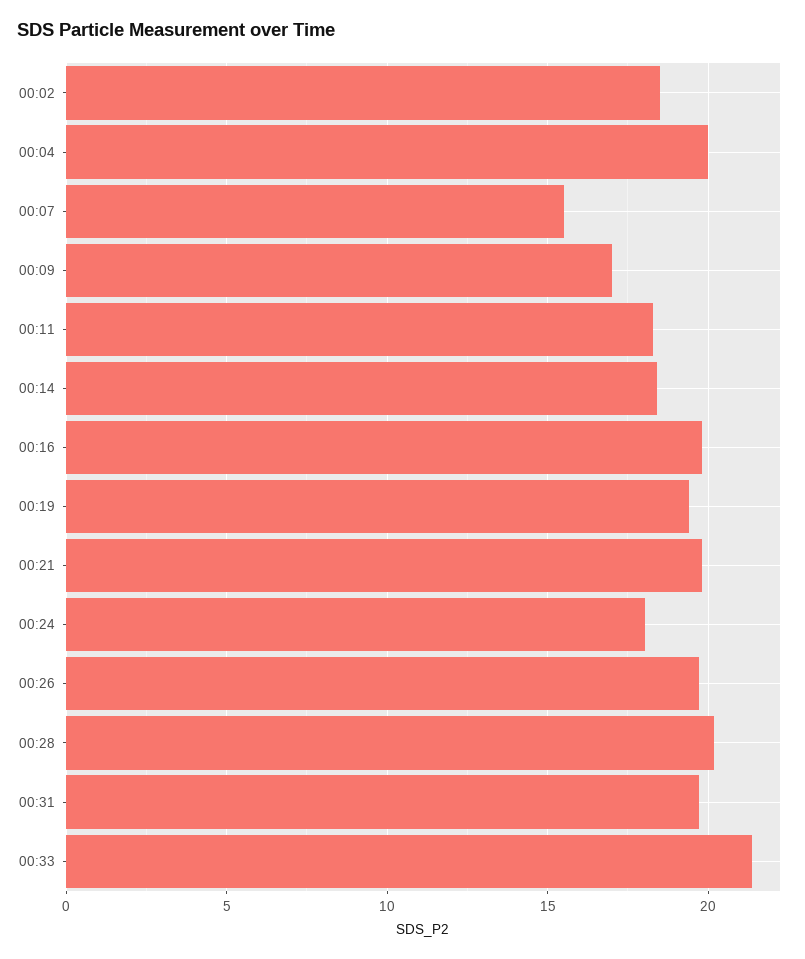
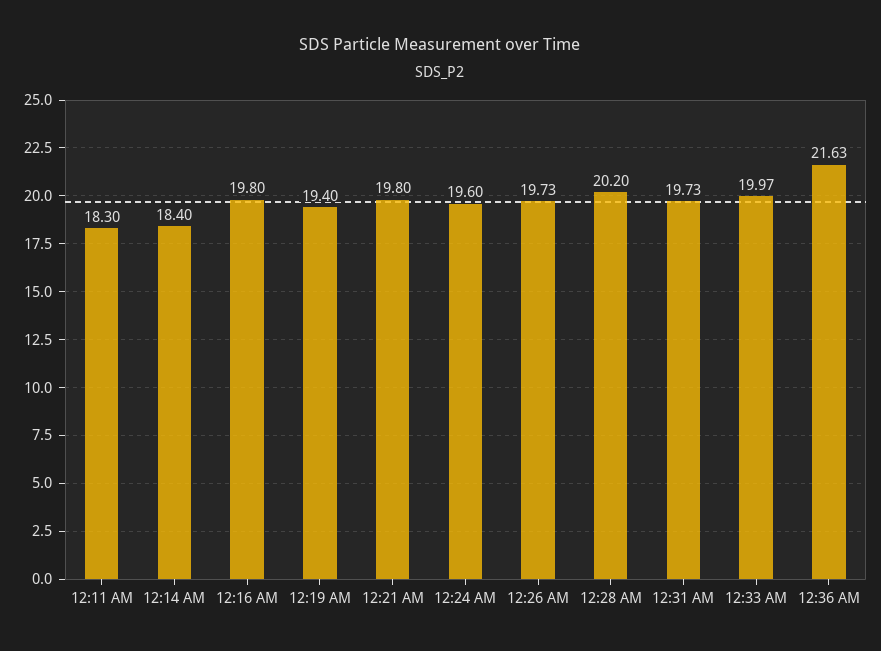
00:02: 18.5 -> none
00:04: 20 -> none
00:07: 15.5 -> none
00:09: 17 -> none
00:24: 18 -> 19.6
00:33: 21.5 -> 19.97
12:36 AM: none -> 21.63

